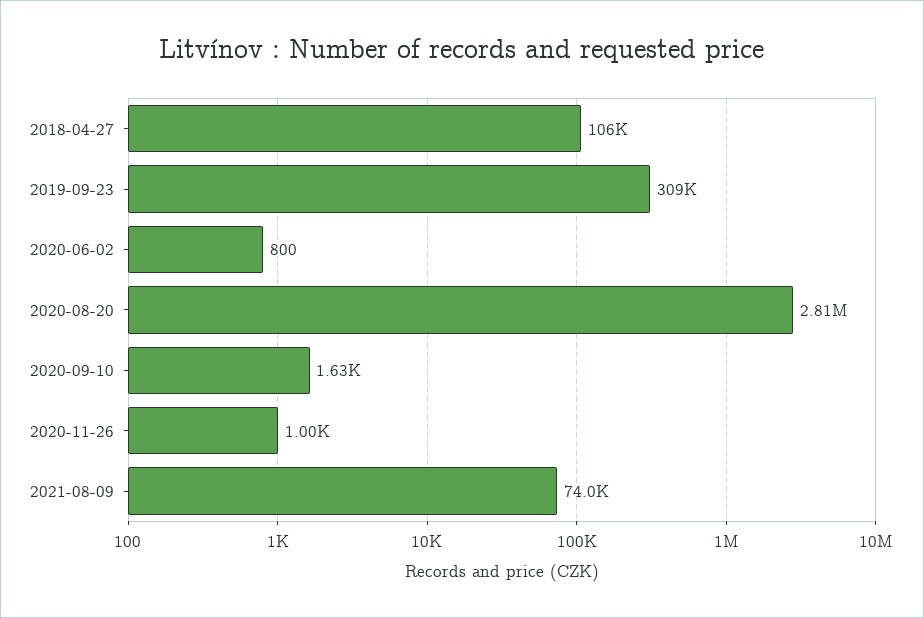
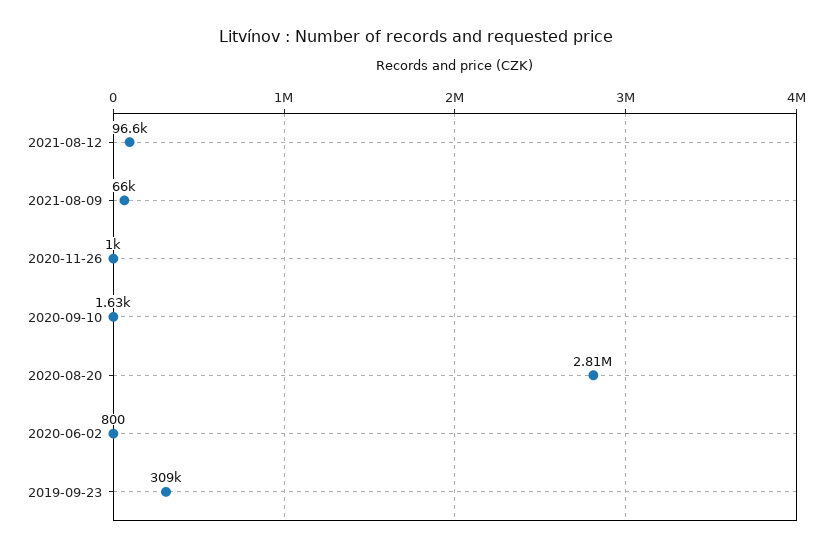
2018-04-27: 106000 -> none
2021-08-09: 74000 -> 66000
2021-08-12: none -> 96600

